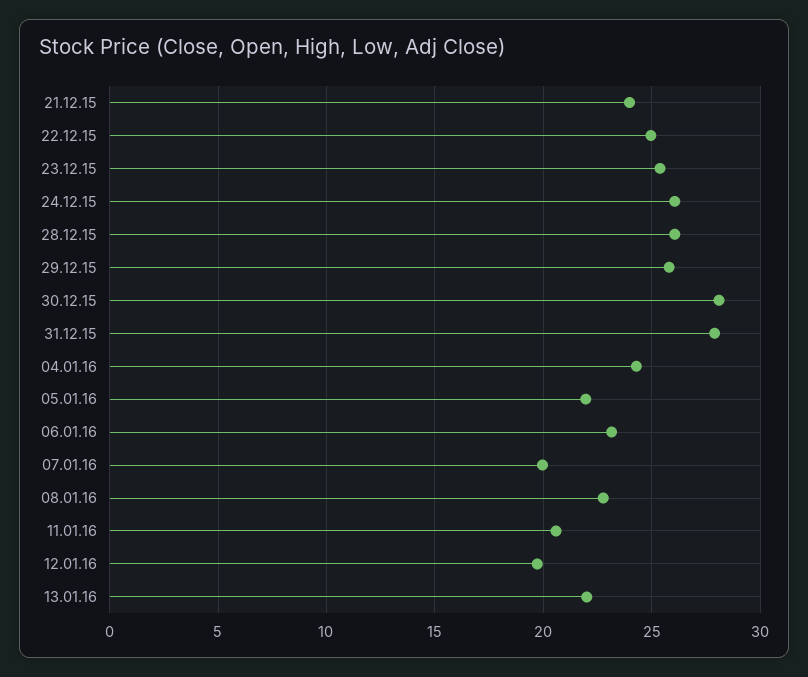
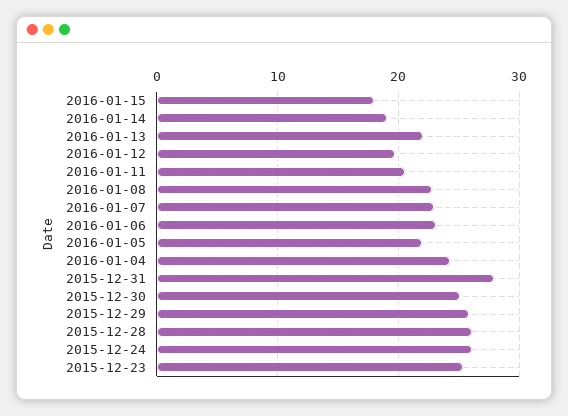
21.12.15: 24 -> none
22.12.15: 25 -> none
30.12.15: 28 -> 25
07.01.16: 20 -> 23
2016-01-15: none -> 18
2016-01-14: none -> 19

